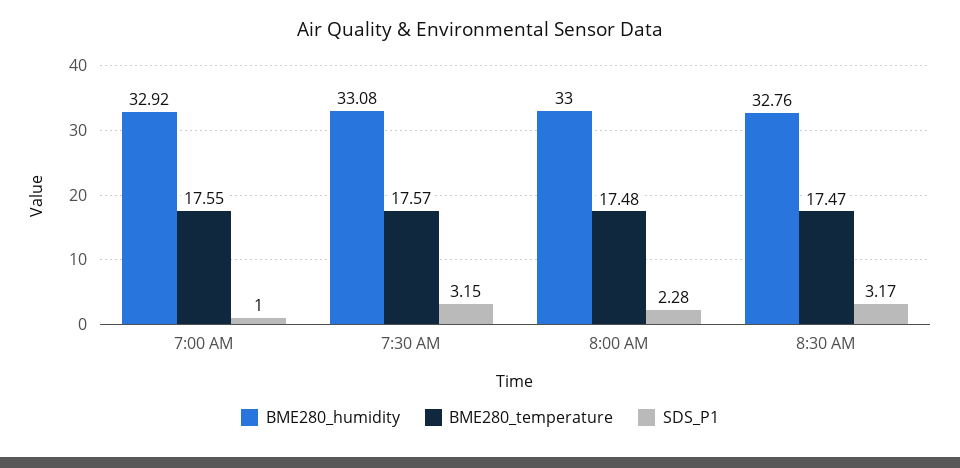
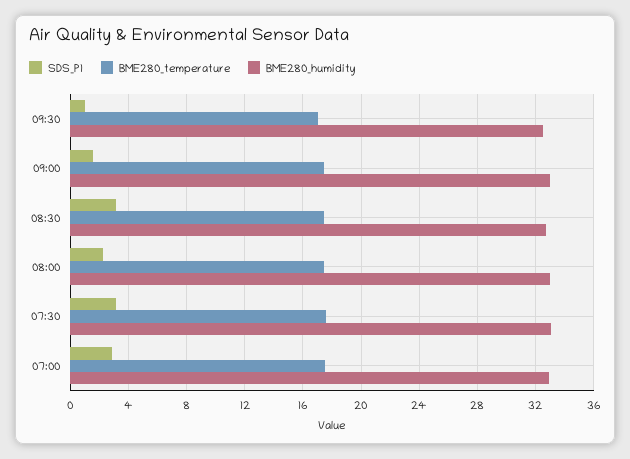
SDS_P1, 7:00 AM: 1 -> 3
SDS_P1, 09:30: none -> 1
BME280_temperature, 09:30: none -> 17
BME280_humidity, 09:30: none -> 32.5
SDS_P1, 09:00: none -> 1.5
BME280_temperature, 09:00: none -> 17.5
BME280_humidity, 09:00: none -> 33

